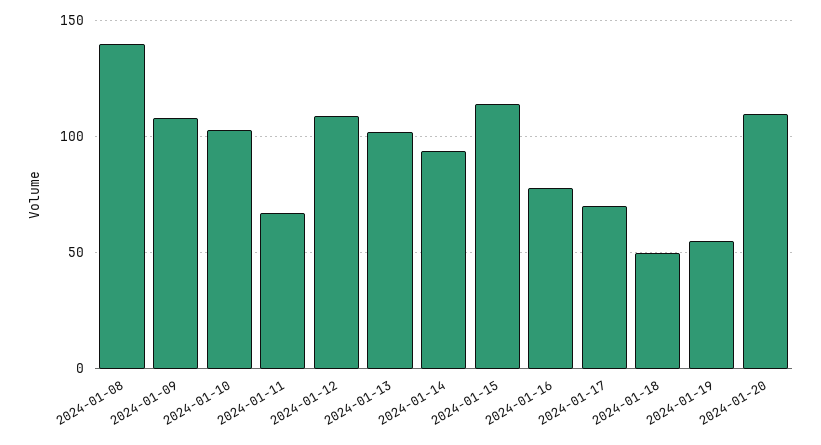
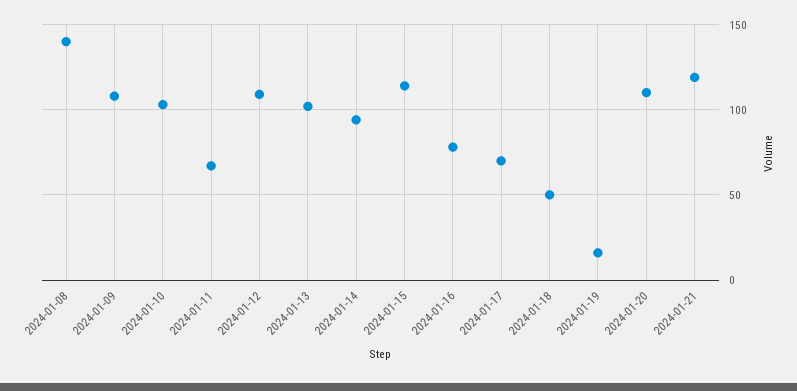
2024-01-19: 55 -> 15
2024-01-21: none -> 120

